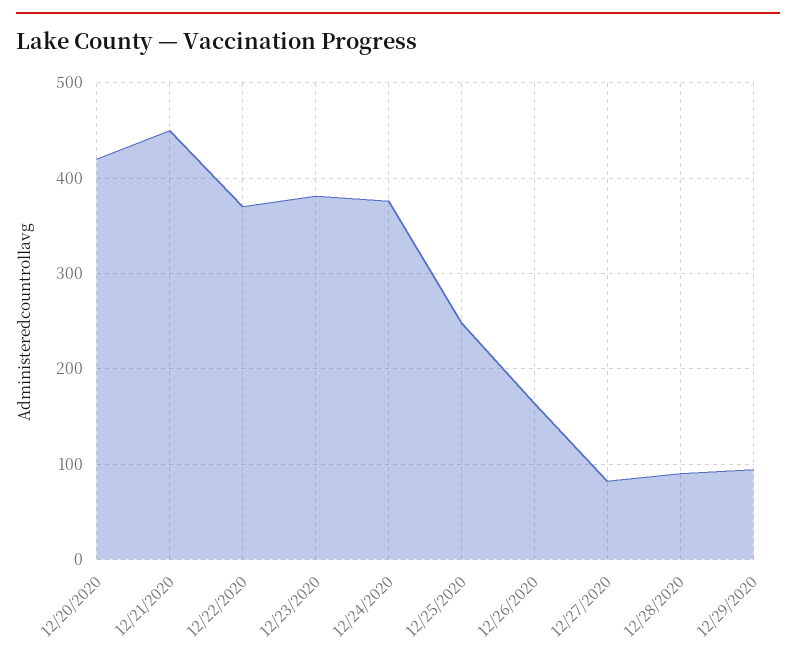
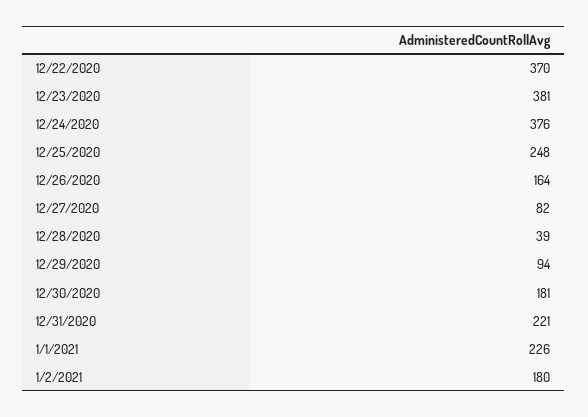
12/20/2020: 420 -> none
12/21/2020: 450 -> none
12/28/2020: 90 -> 39
12/30/2020: none -> 181
12/31/2020: none -> 221
1/1/2021: none -> 226
1/2/2021: none -> 180

